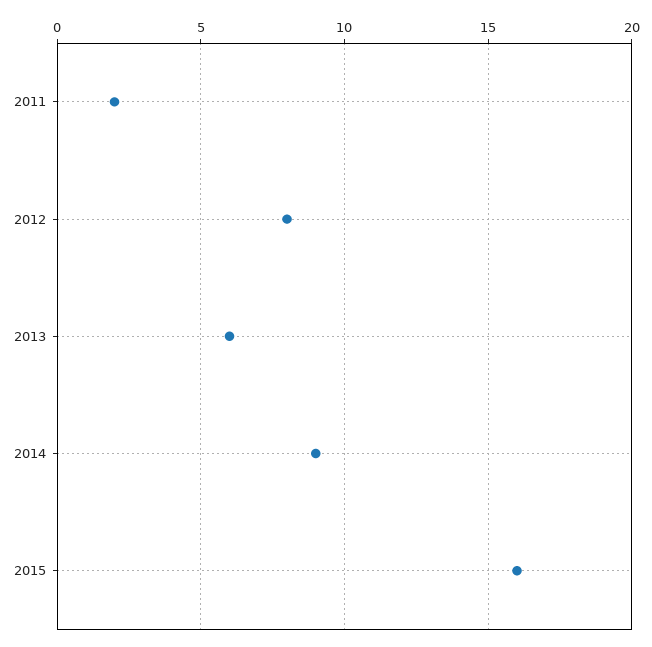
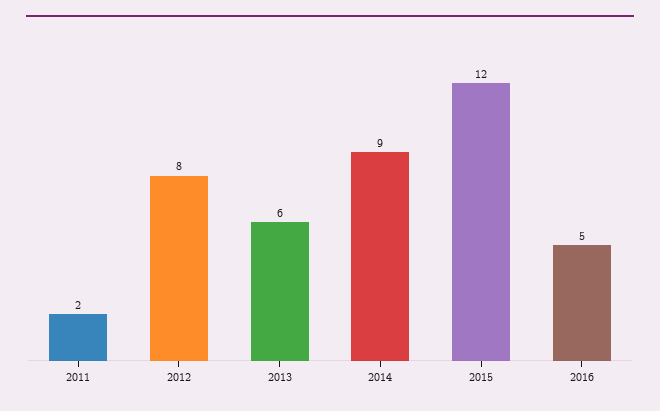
2015: 16 -> 12
2016: none -> 5

